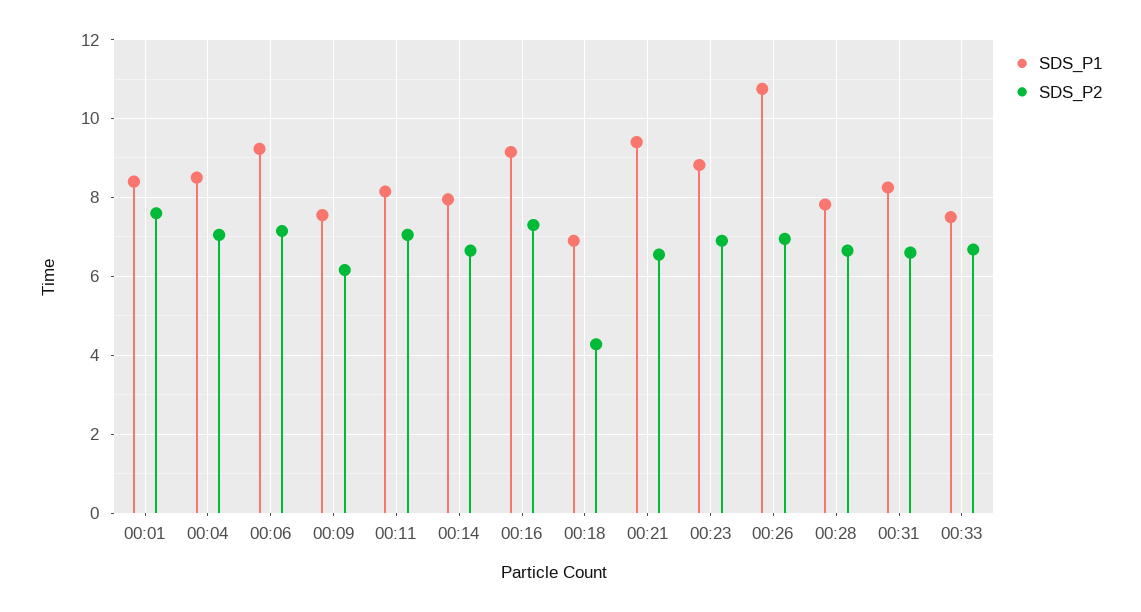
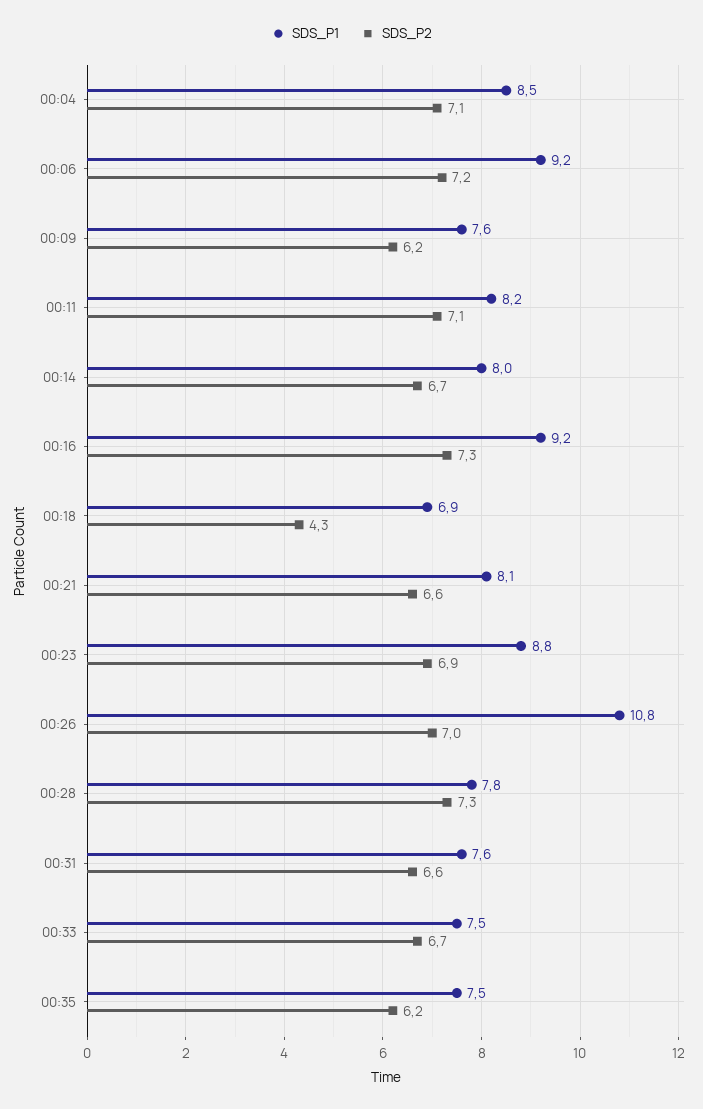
SDS_P1, 00:01: 8.4 -> none
SDS_P2, 00:01: 7.6 -> none
SDS_P1, 00:21: 9.4 -> 8.1
SDS_P2, 00:28: 6.6 -> 7.3
SDS_P1, 00:31: 8.2 -> 7.6
SDS_P1, 00:35: none -> 7.5
SDS_P2, 00:35: none -> 6.2

